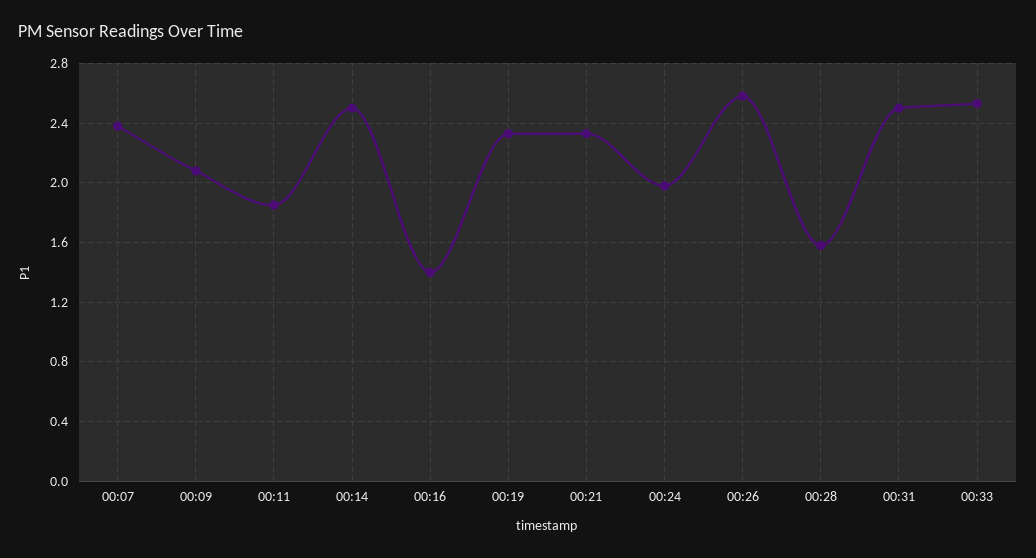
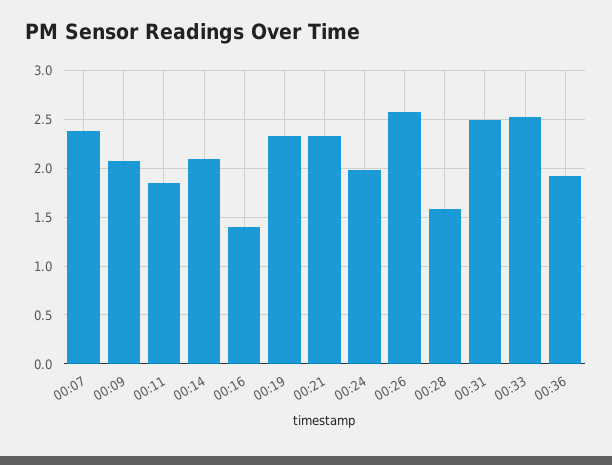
00:14: 2.5 -> 2.1
00:36: none -> 1.9

